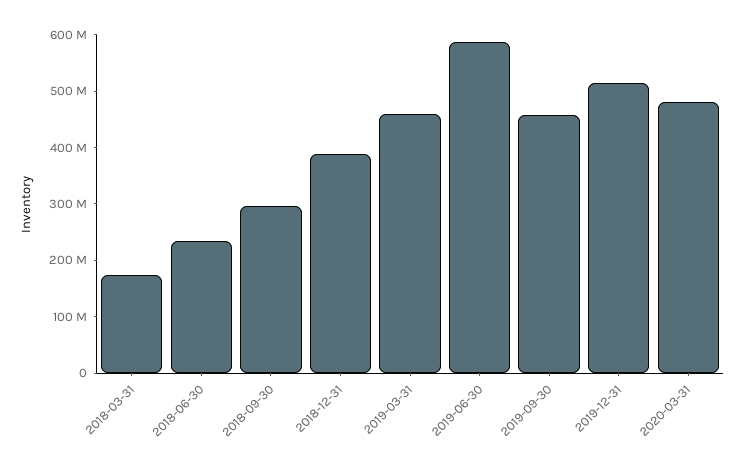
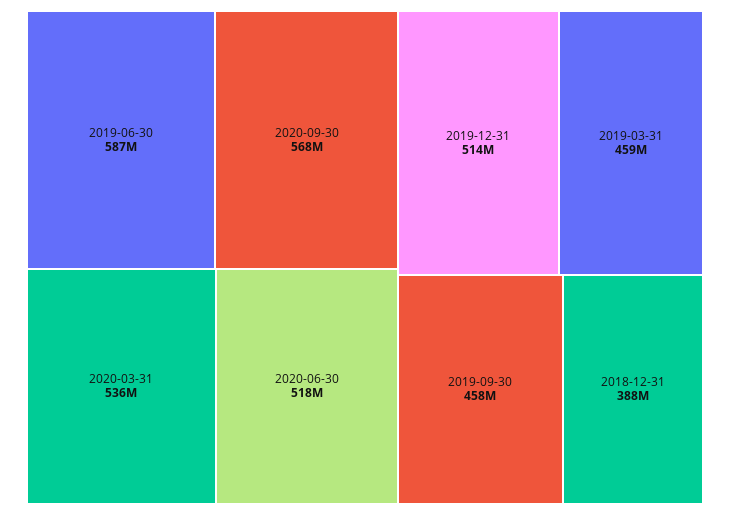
2018-03-31: 180000000 -> none
2018-06-30: 240000000 -> none
2018-09-30: 300000000 -> none
2020-03-31: 480000000 -> 536000000
2020-09-30: none -> 568000000
2020-06-30: none -> 518000000

